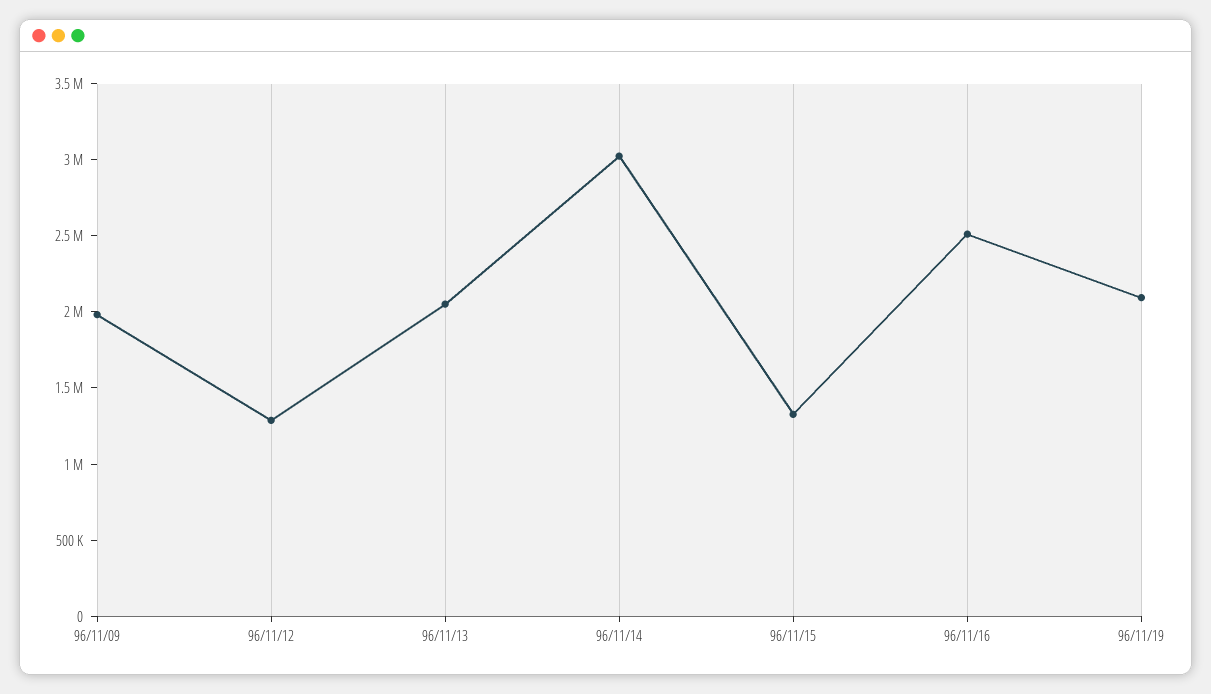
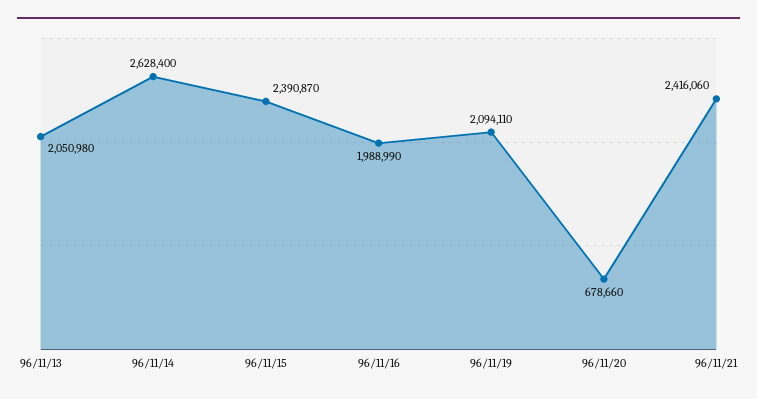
96/11/09: 2000000 -> none
96/11/12: 1300000 -> none
96/11/14: 3000000 -> 2628400
96/11/15: 1300000 -> 2390870
96/11/16: 2500000 -> 1988990
96/11/20: none -> 678660
96/11/21: none -> 2416060

